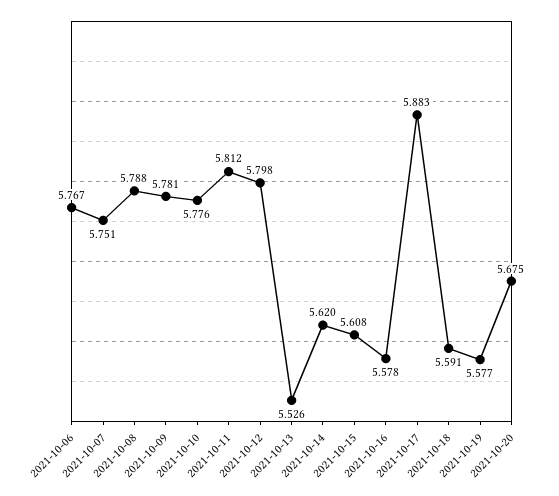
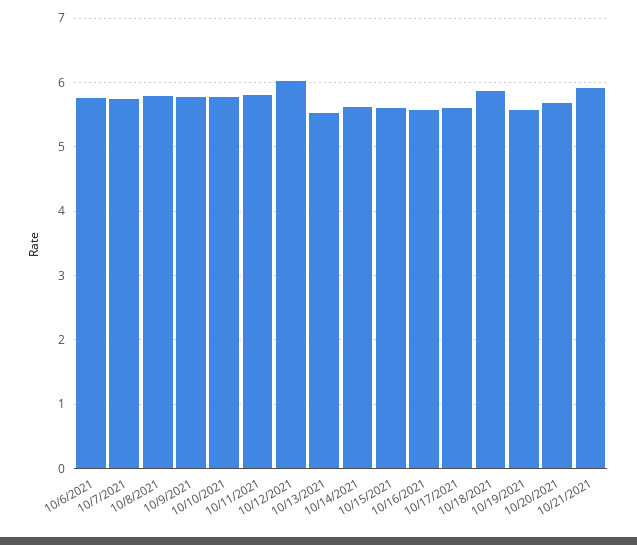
2021-10-12: 5.798 -> 6
2021-10-17: 5.883 -> 5.6
2021-10-18: 5.591 -> 5.9
10/21/2021: none -> 5.9

